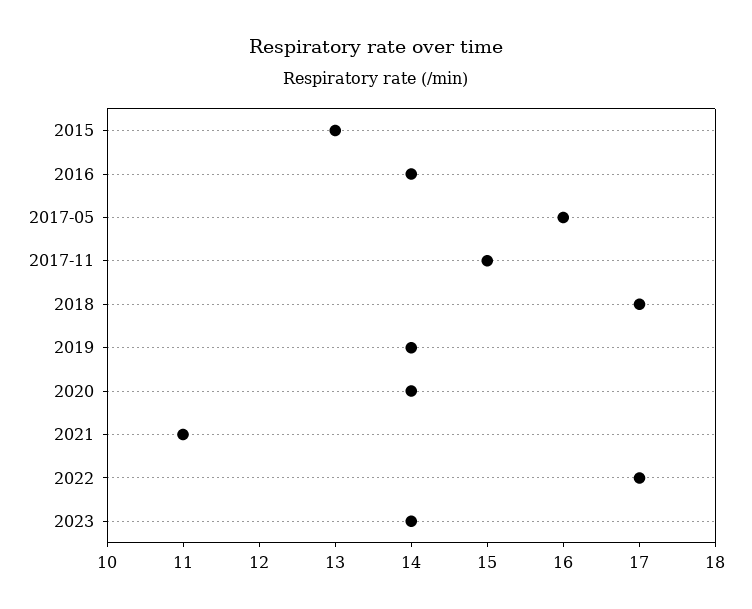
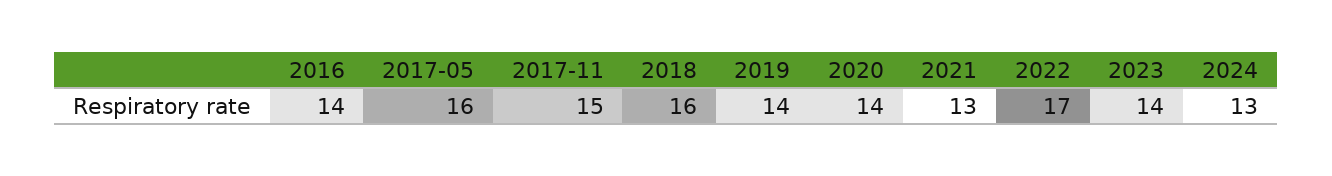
2015: 13 -> none
2018: 17 -> 16
2021: 11 -> 13
2024: none -> 13

